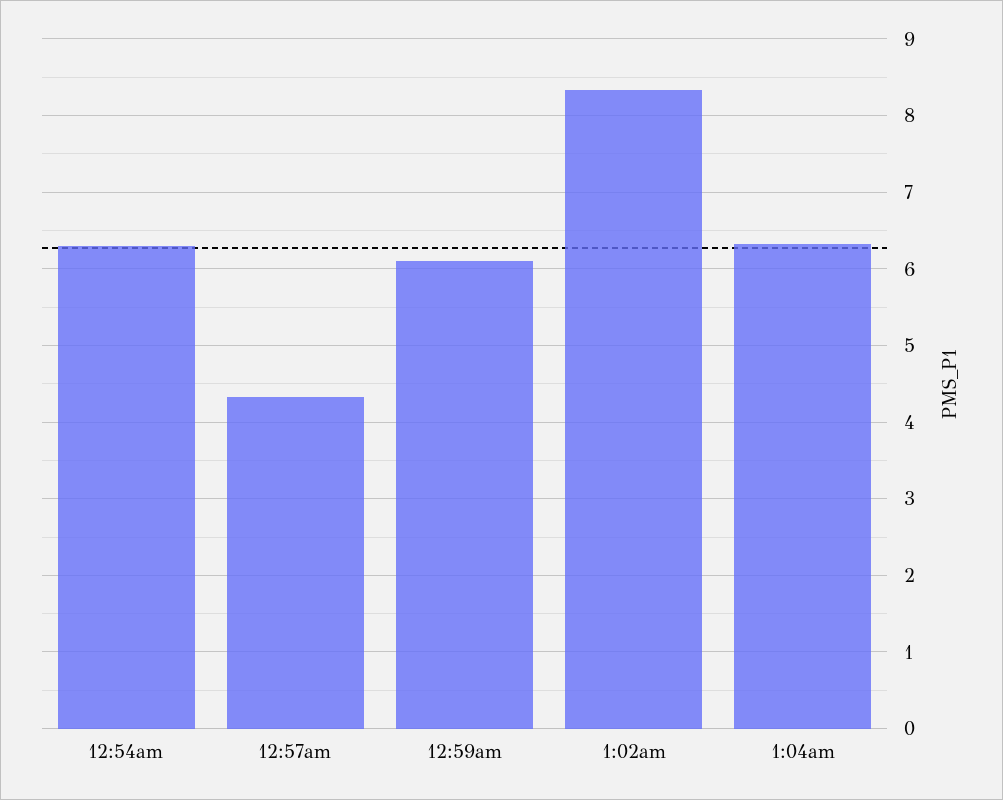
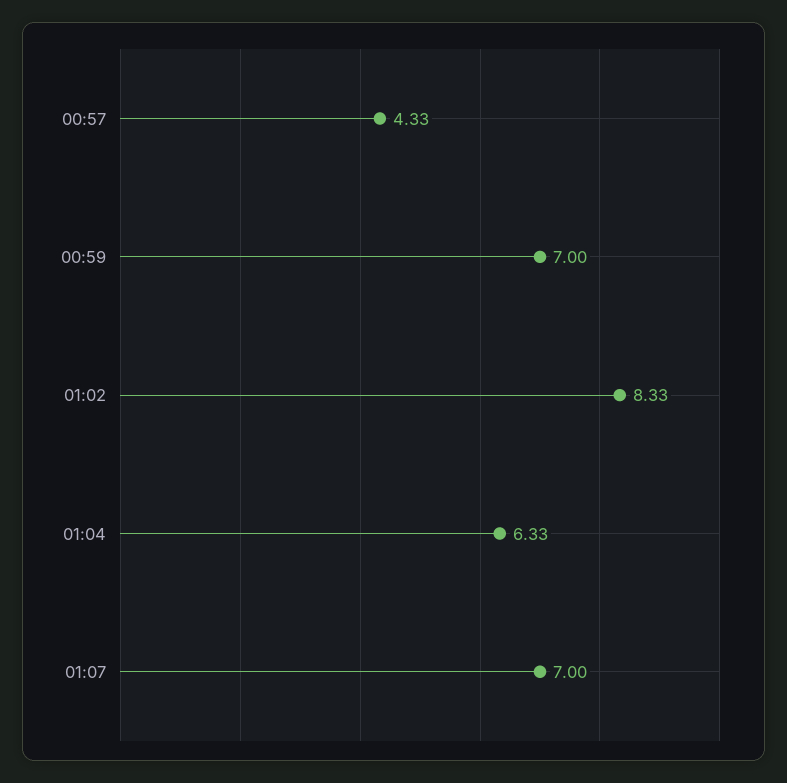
12:54am: 6.3 -> none
12:59am: 6.1 -> 7
01:07: none -> 7

